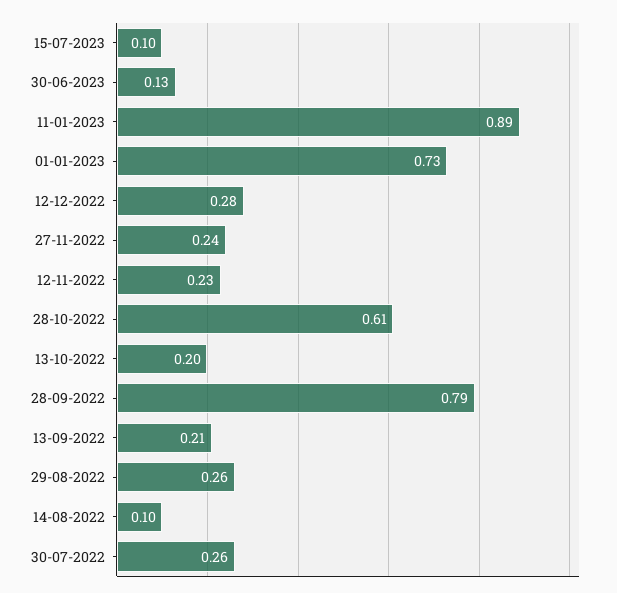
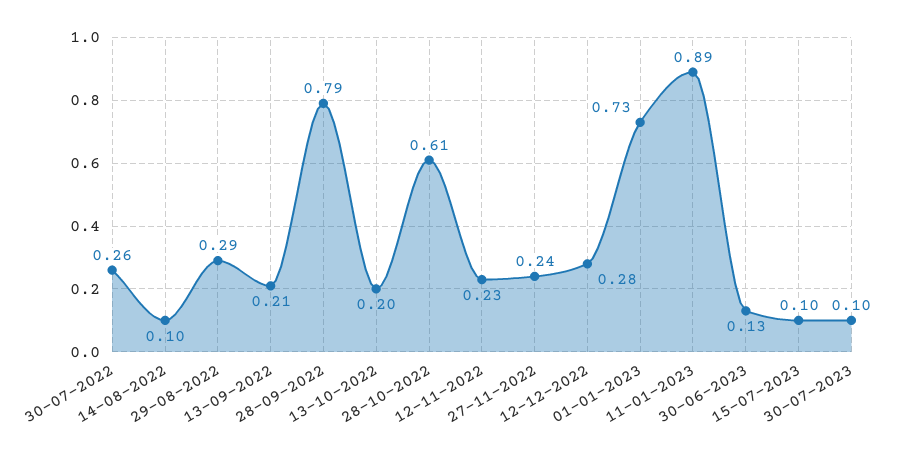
29-08-2022: 0.26 -> 0.29
30-07-2023: none -> 0.1

